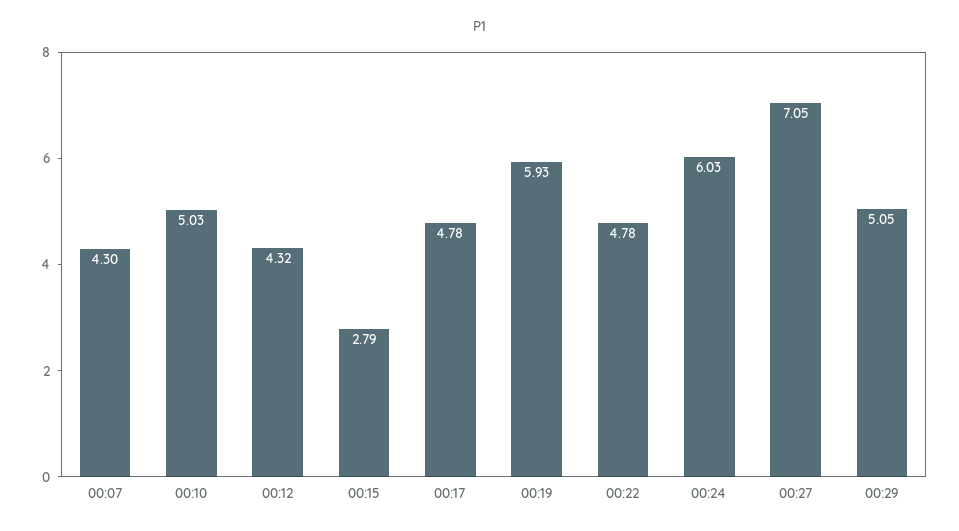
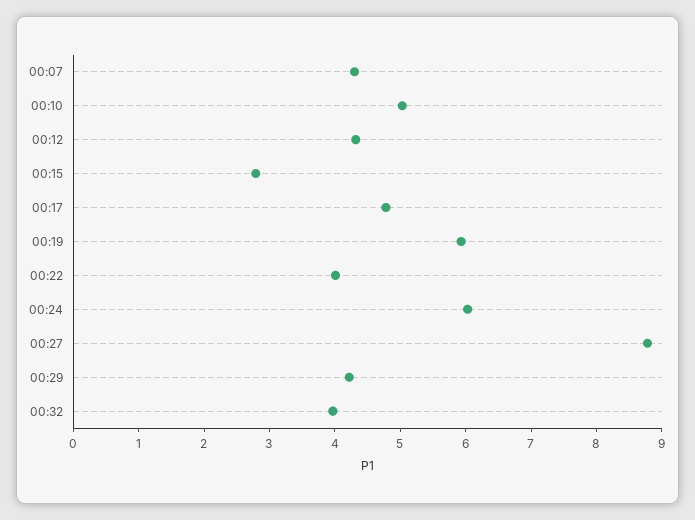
00:22: 4.78 -> 4
00:27: 7.05 -> 8.8
00:29: 5.05 -> 4.2
00:32: none -> 4

